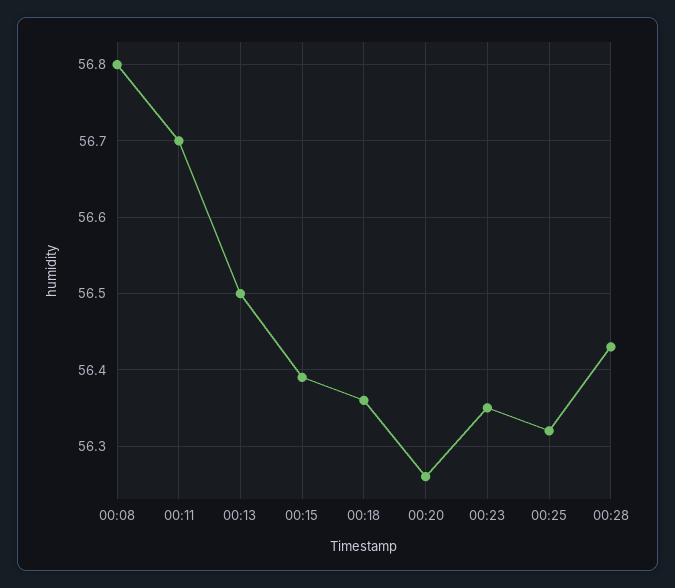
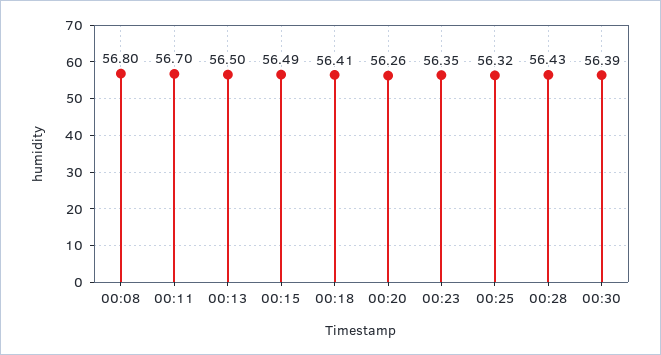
00:15: 56.39 -> 56.49
00:18: 56.36 -> 56.41
00:30: none -> 56.39

